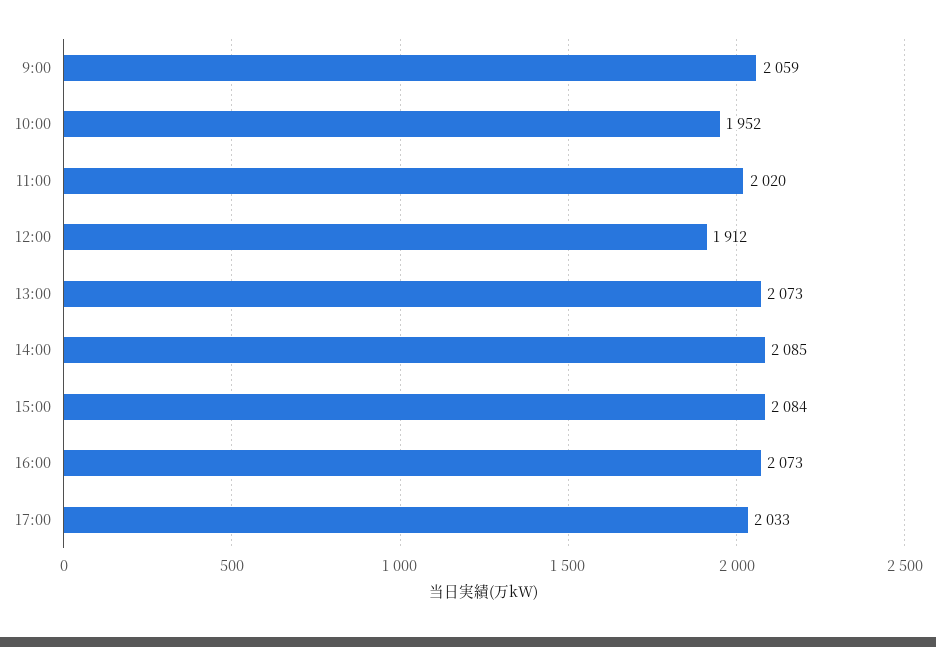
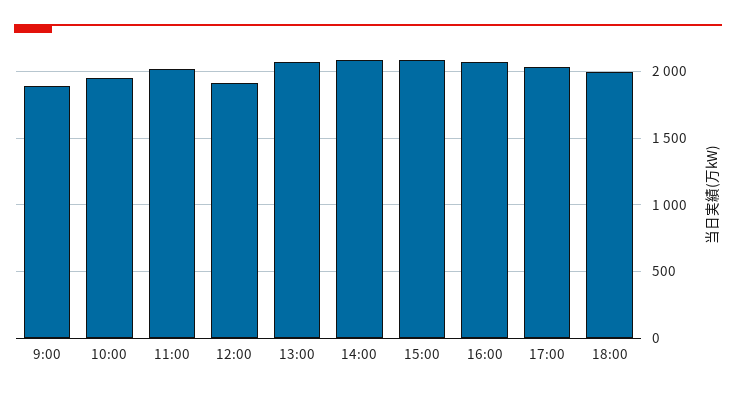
9:00: 2059 -> 1900
18:00: none -> 2000

